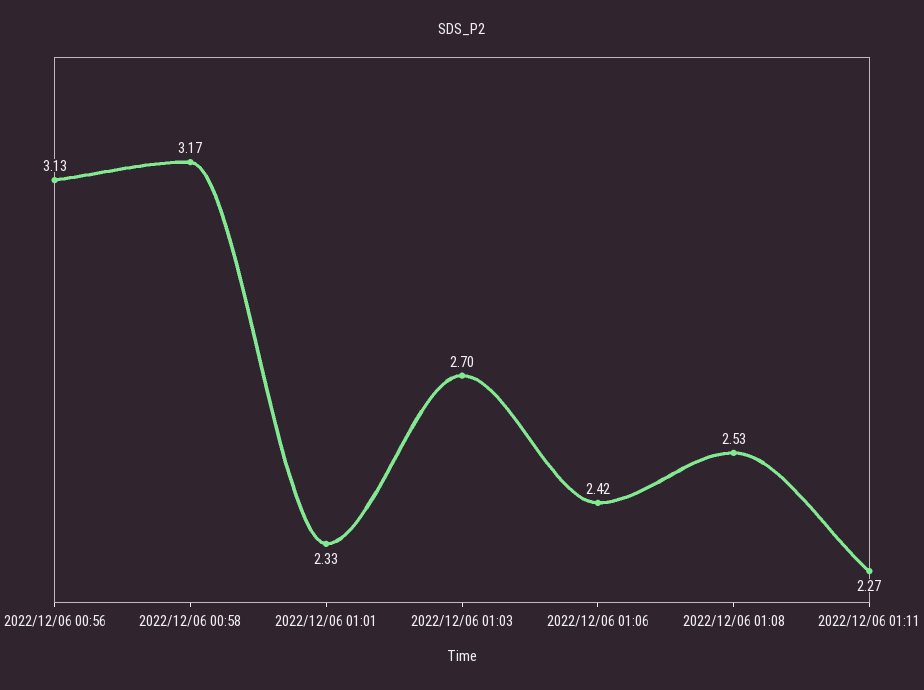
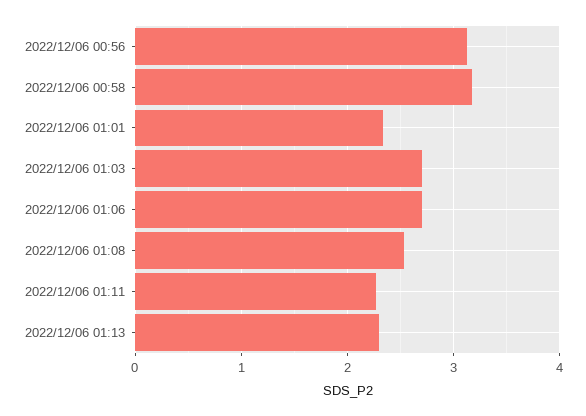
2022/12/06 01:06: 2.42 -> 2.7
2022/12/06 01:13: none -> 2.3

